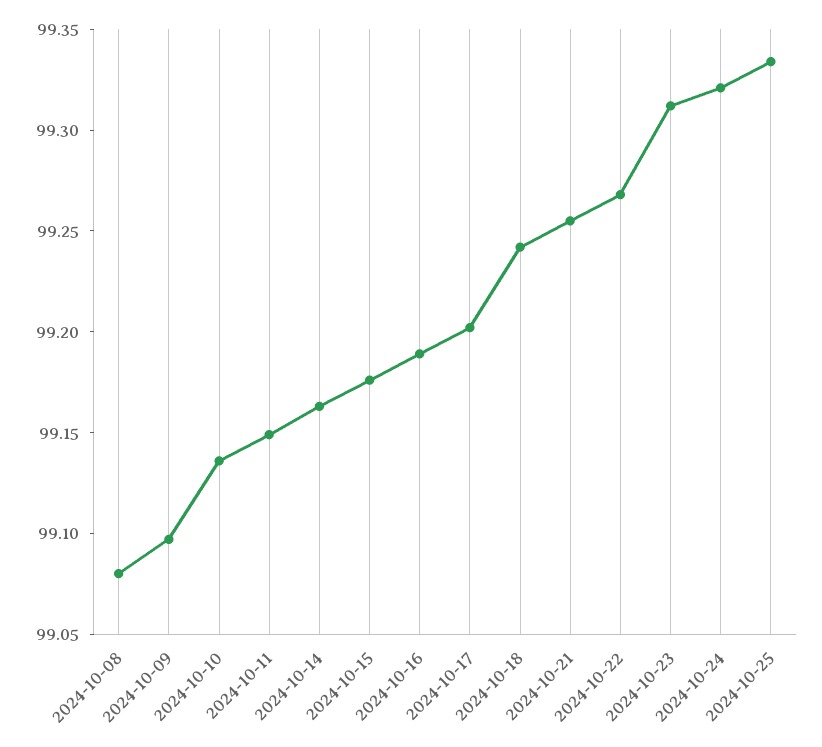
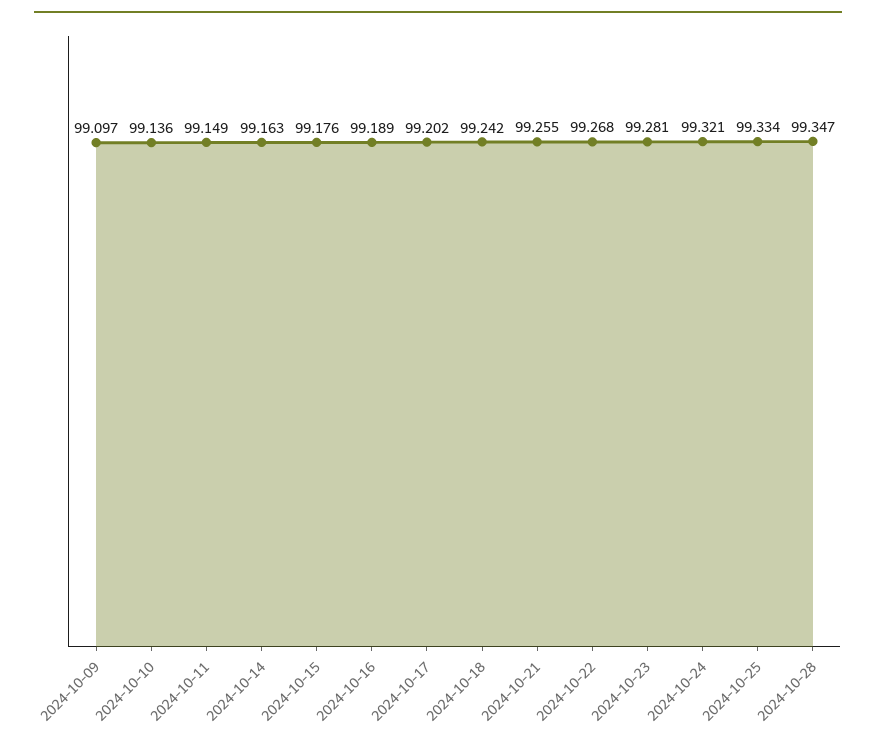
2024-10-08: 99.08 -> none
2024-10-23: 99.31 -> 99.281
2024-10-28: none -> 99.347

